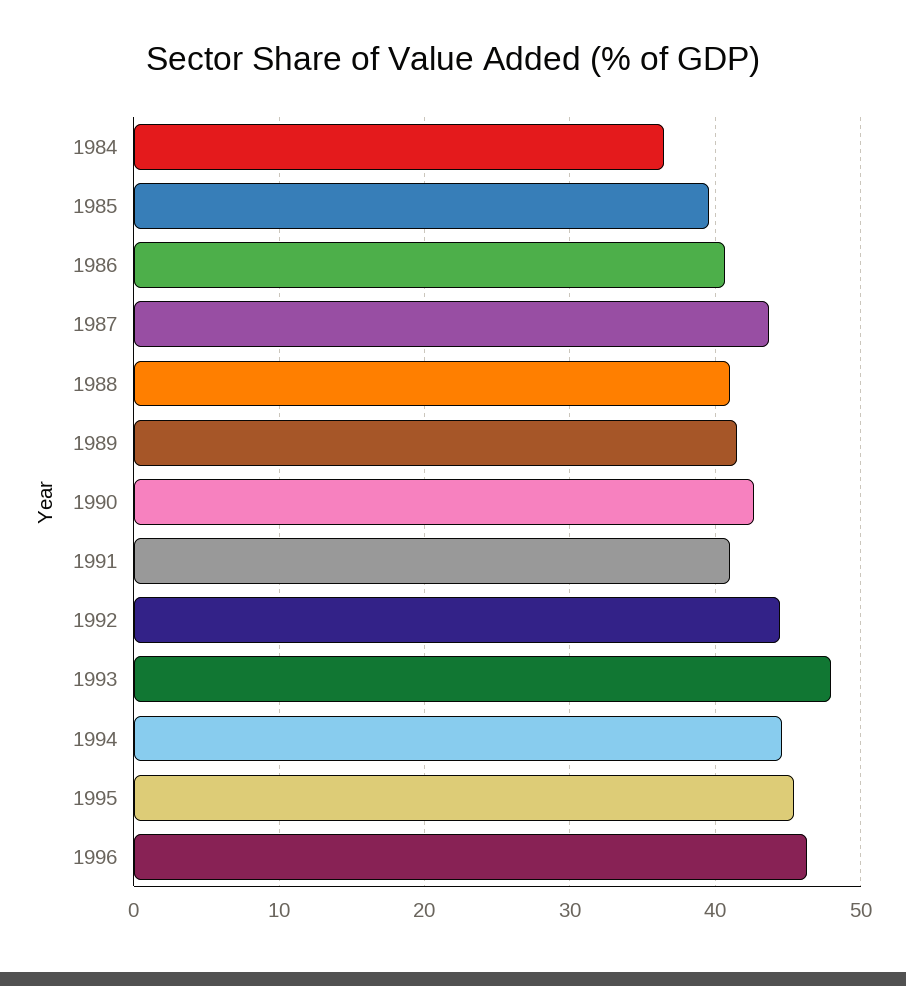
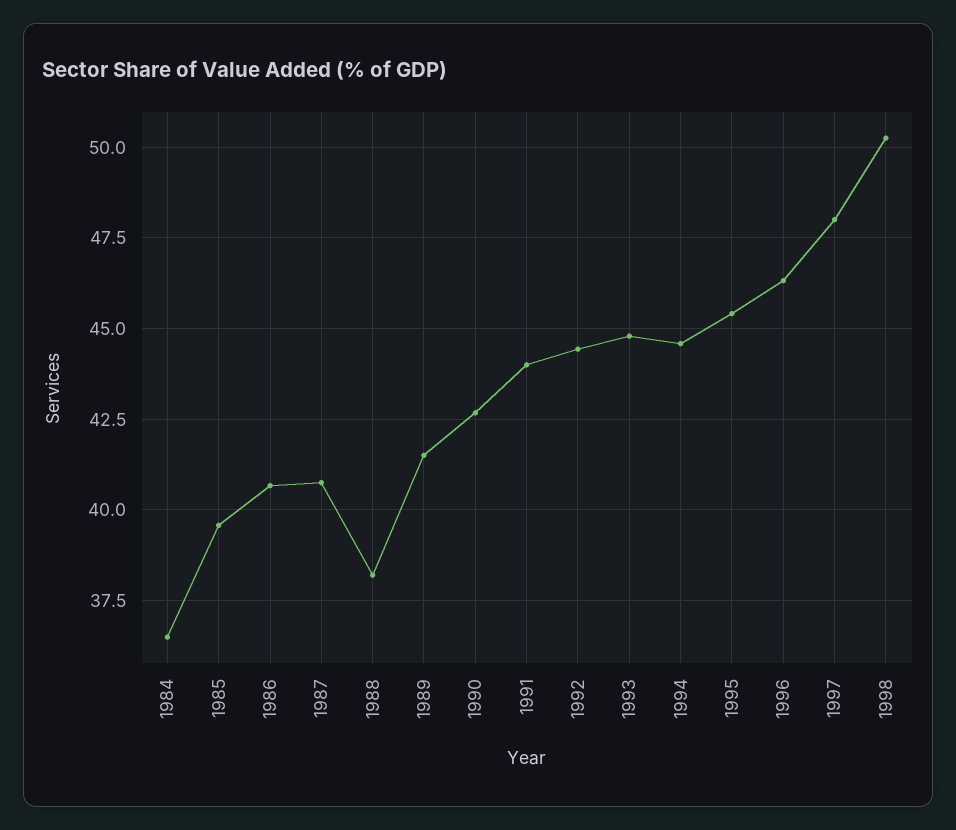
1987: 44 -> 40.75
1988: 41 -> 38.25
1991: 41 -> 44
1993: 48 -> 44.75
1997: none -> 48
1998: none -> 50.25

